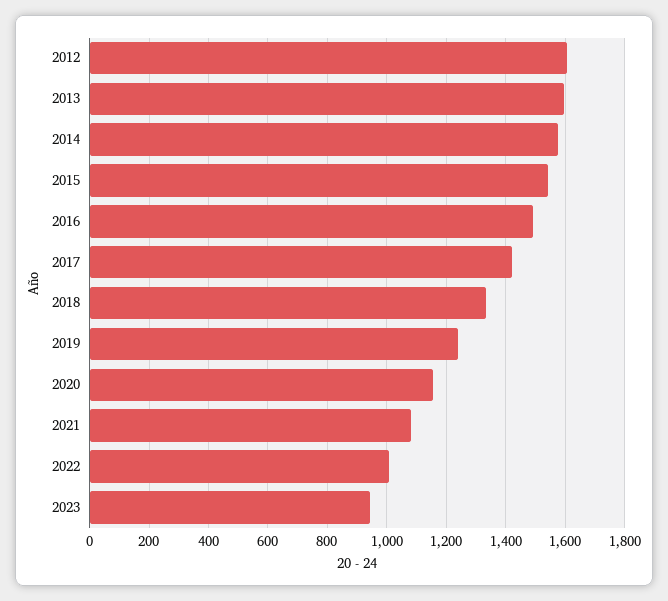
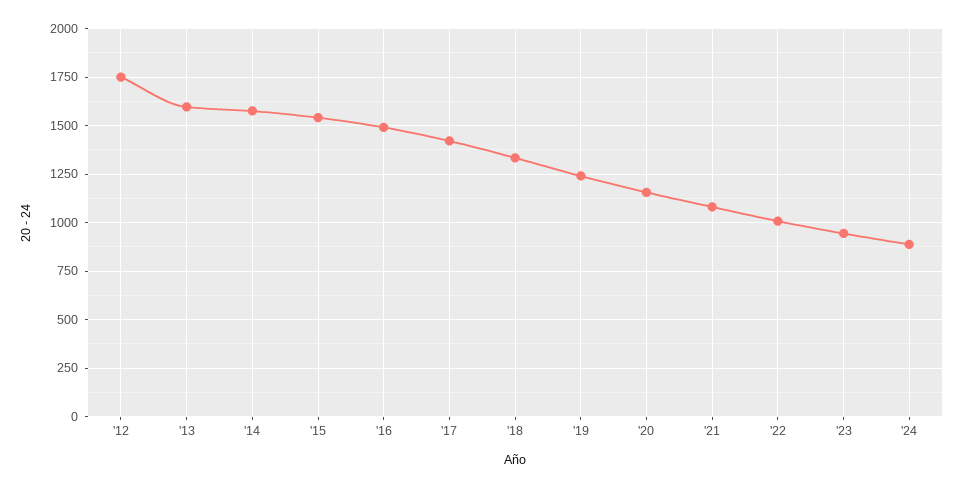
2012: 1600 -> 1750
'24: none -> 900

